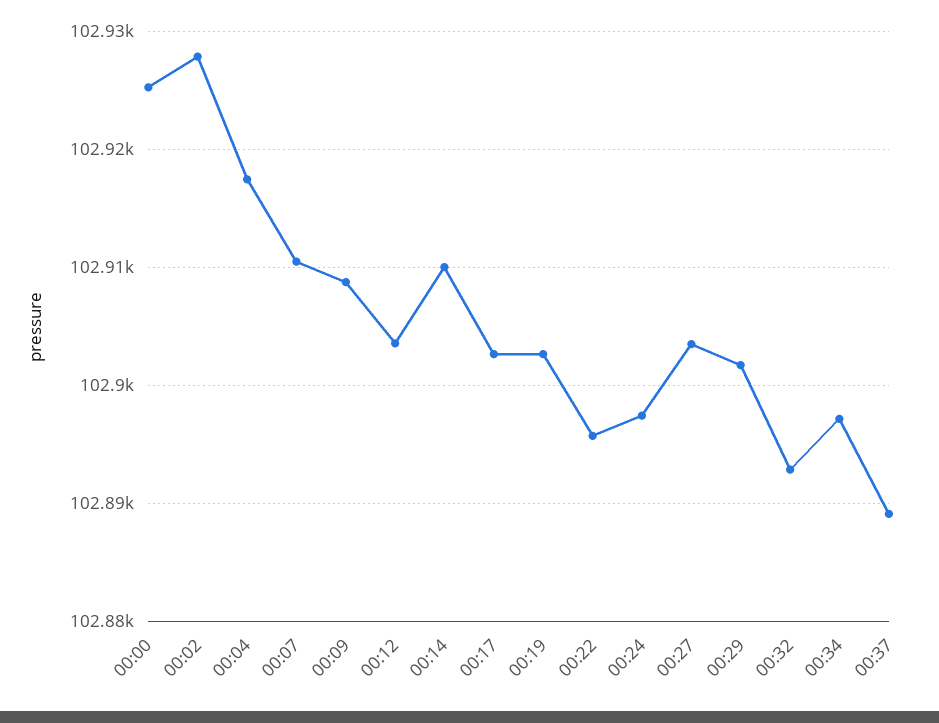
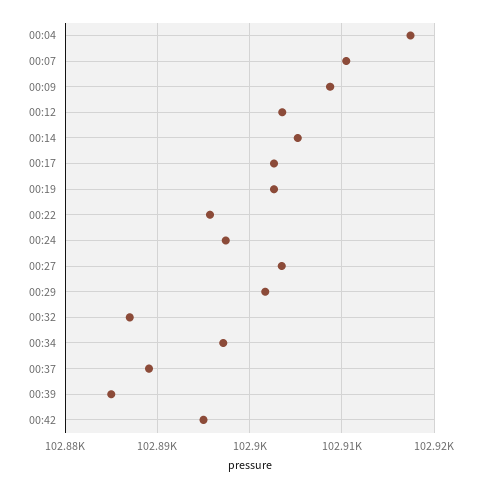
00:00: 102925 -> none
00:02: 102928 -> none
00:14: 102910 -> 102905
00:32: 102893 -> 102887
00:39: none -> 102885
00:42: none -> 102895

